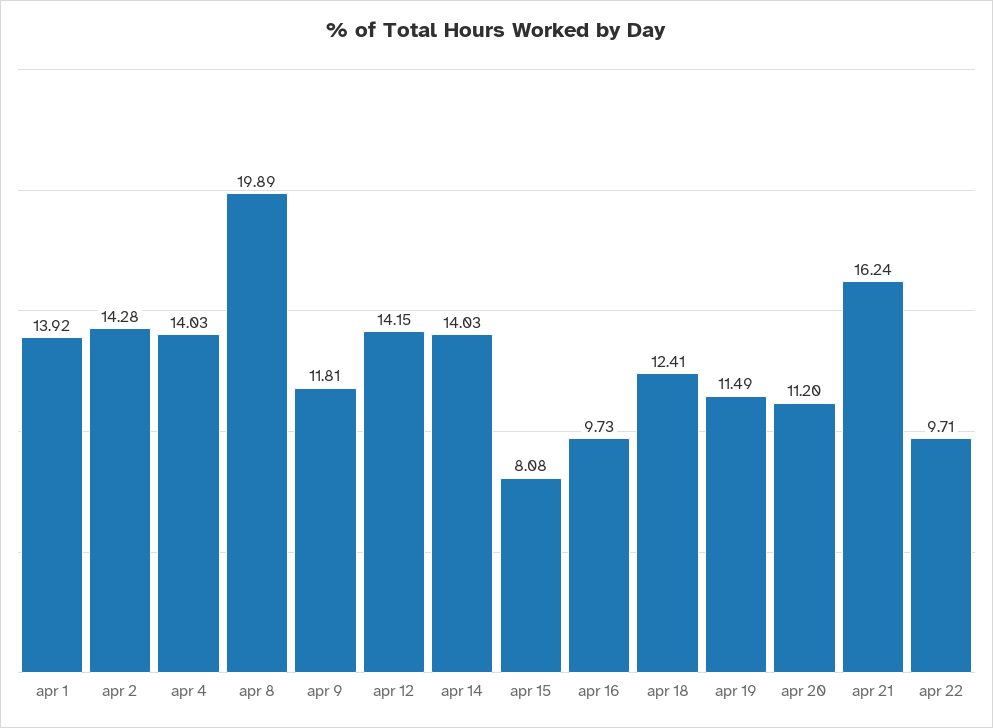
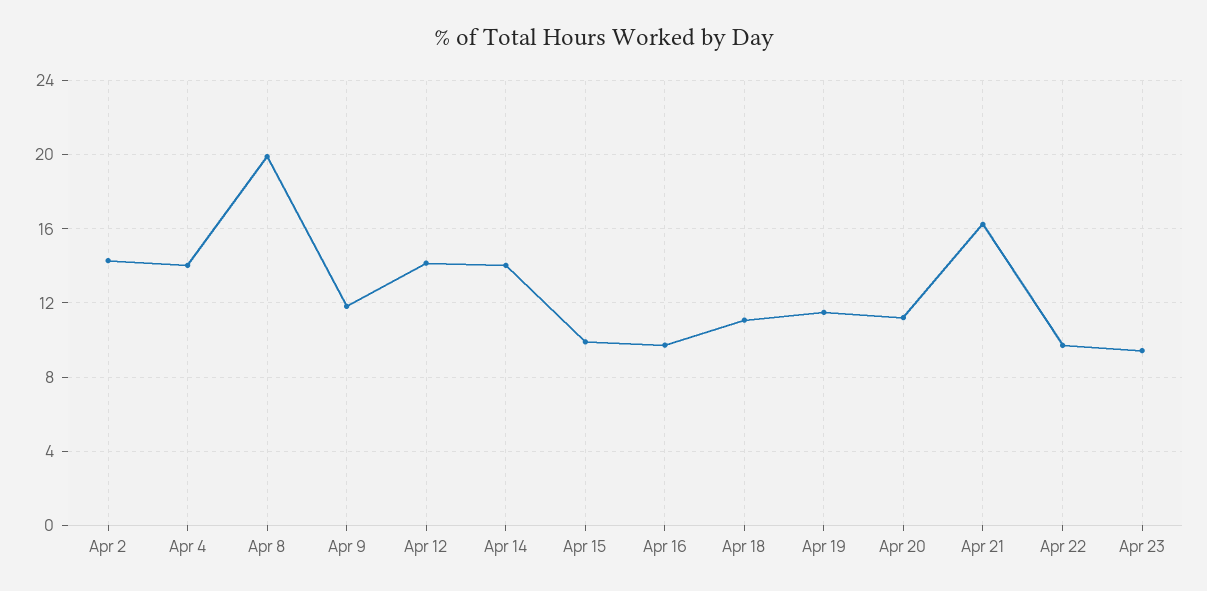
apr 1: 13.92 -> none
apr 15: 8.08 -> 10
apr 18: 12.41 -> 11
Apr 23: none -> 9.5

